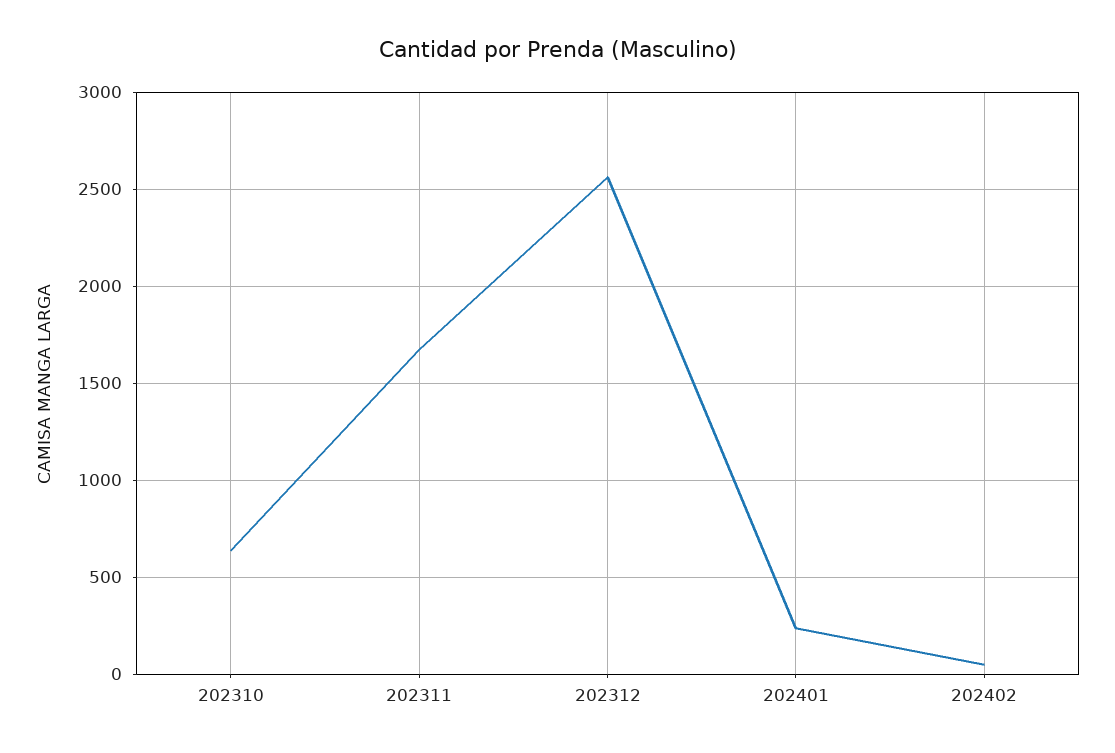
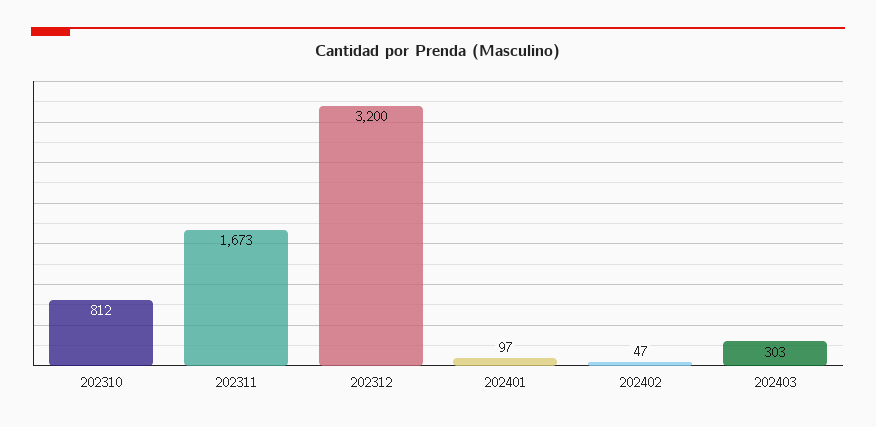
202310: 650 -> 812
202312: 2550 -> 3200
202401: 250 -> 97
202403: none -> 303

